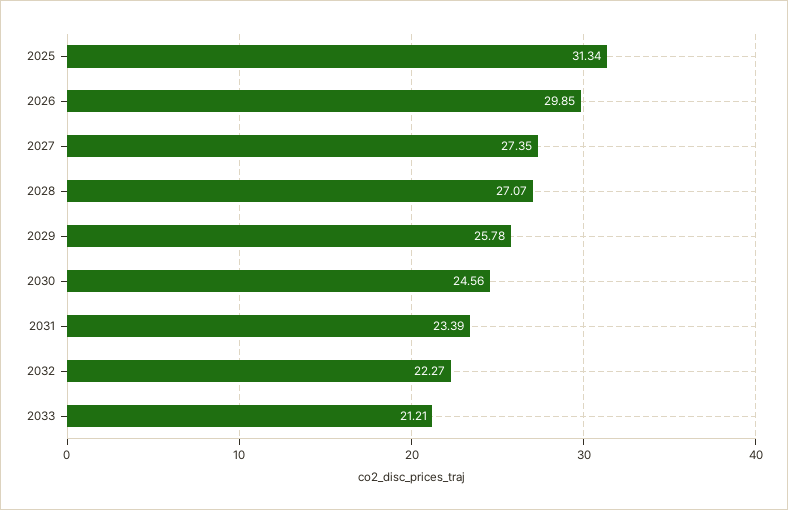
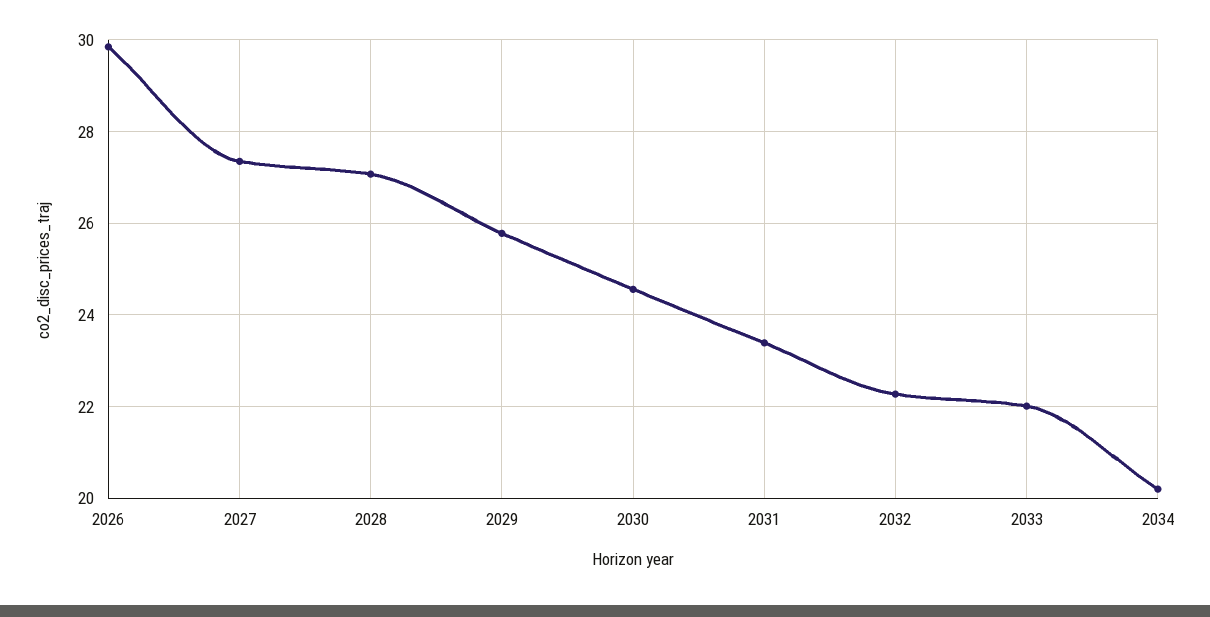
2025: 31.34 -> none
2033: 21.21 -> 22
2034: none -> 20.2

